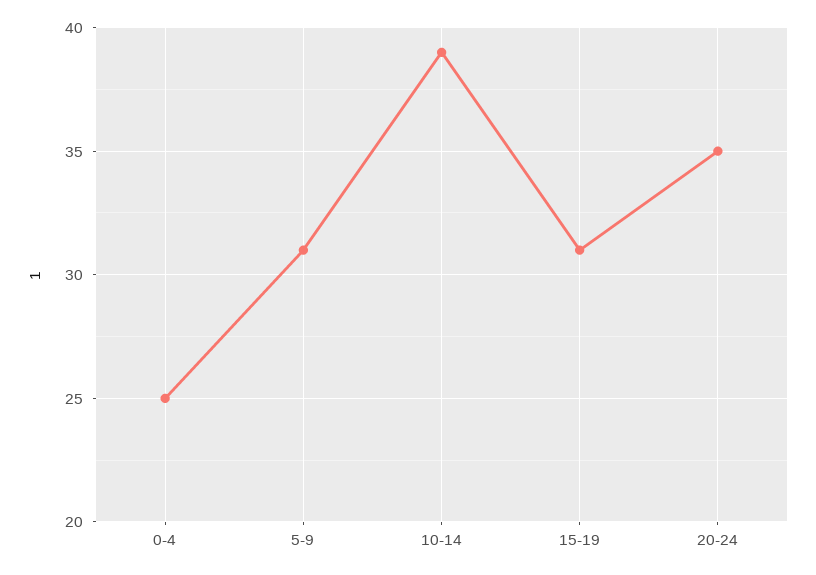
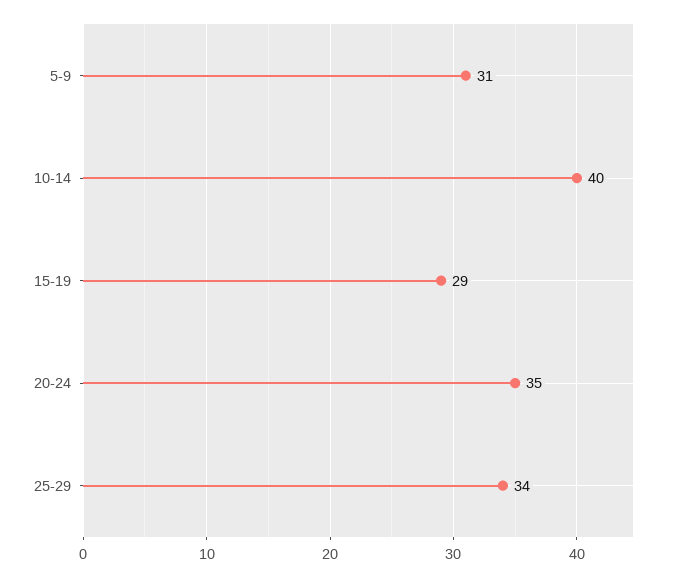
0-4: 25 -> none
10-14: 39 -> 40
15-19: 31 -> 29
25-29: none -> 34

